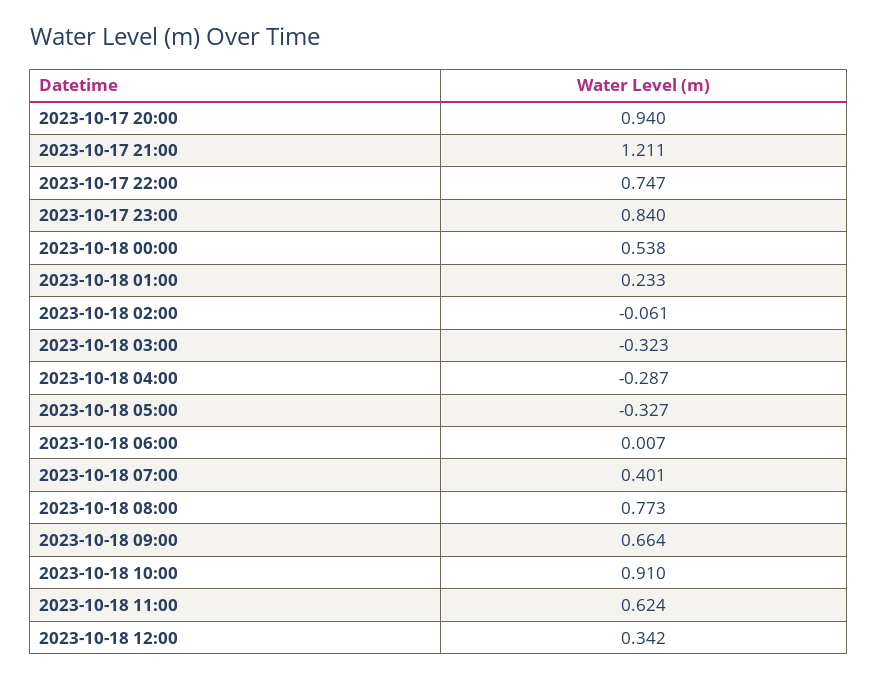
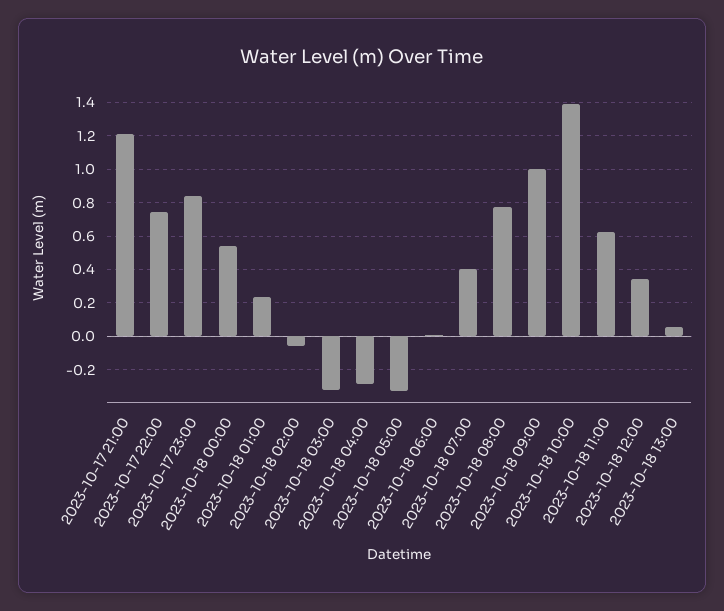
2023-10-17 20:00: 0.94 -> none
2023-10-18 09:00: 0.664 -> 1
2023-10-18 10:00: 0.91 -> 1.4
2023-10-18 13:00: none -> 0.05

